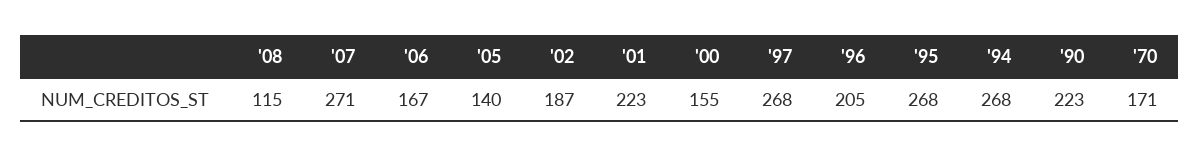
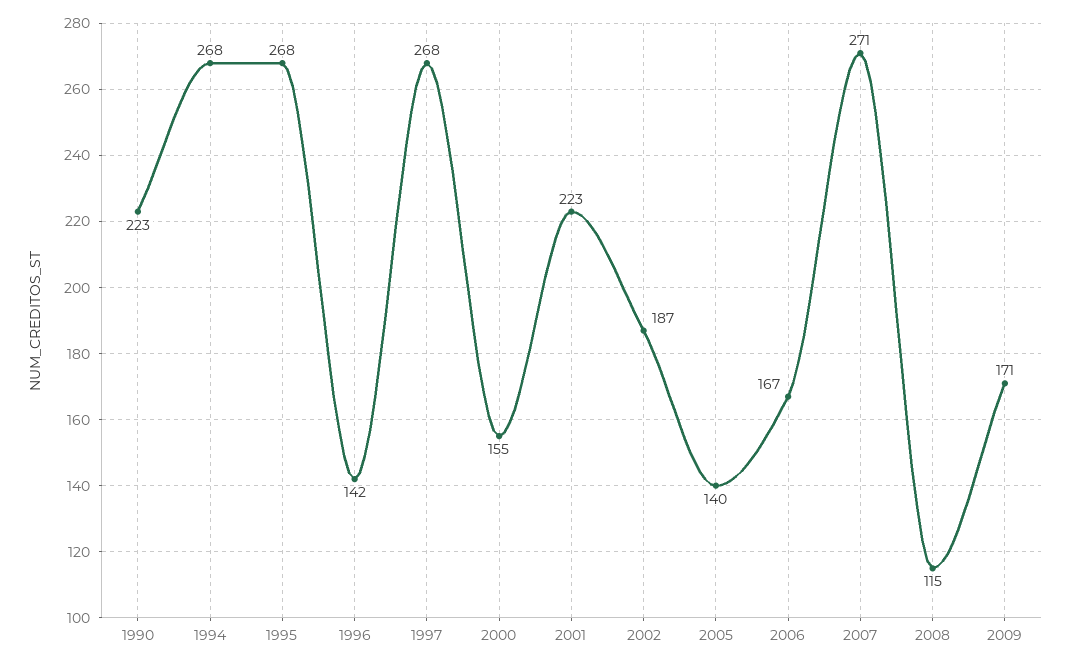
'96: 205 -> 142
'70: 171 -> none
2009: none -> 171

